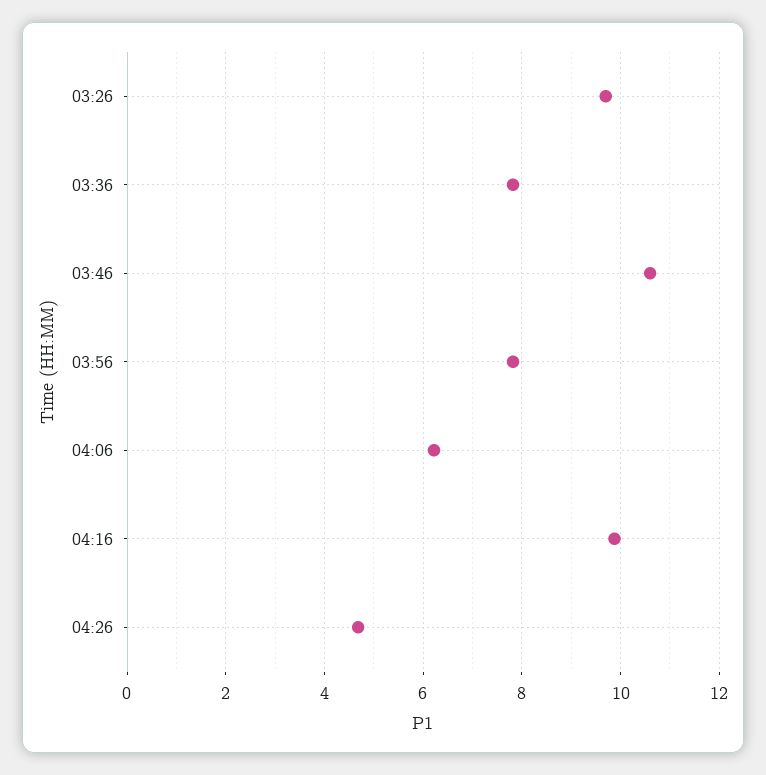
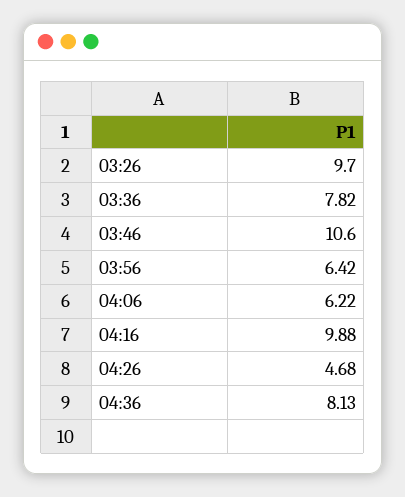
03:56: 7.8 -> 6.42
04:36: none -> 8.13

